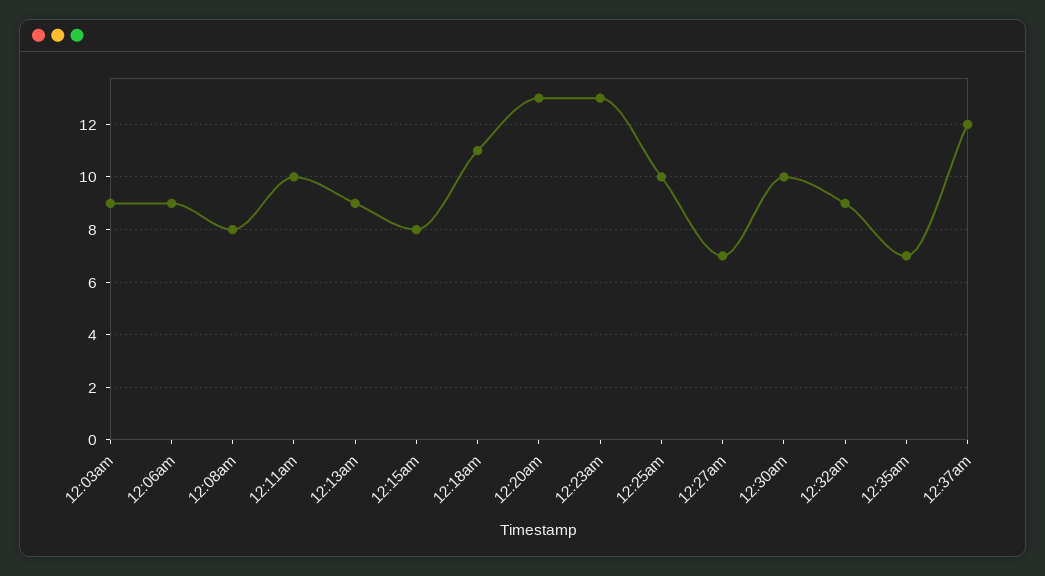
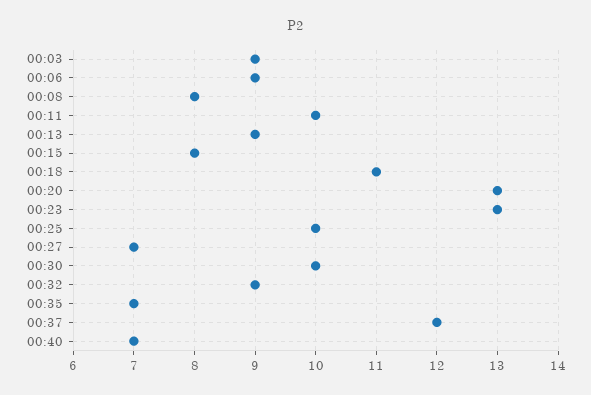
00:40: none -> 7

